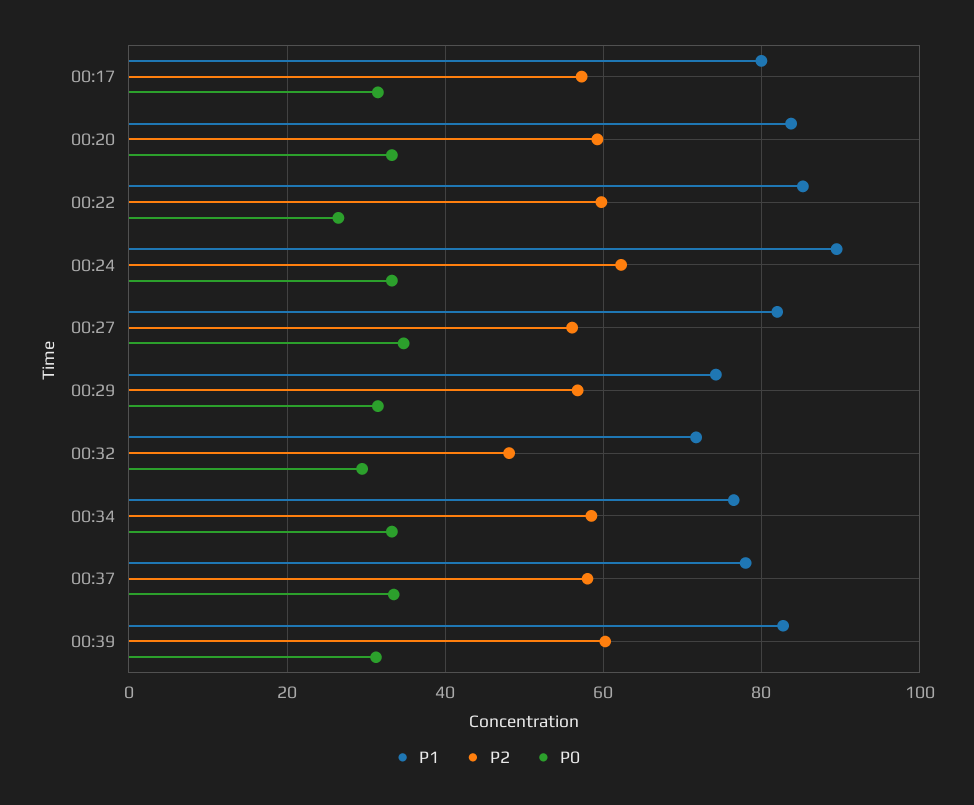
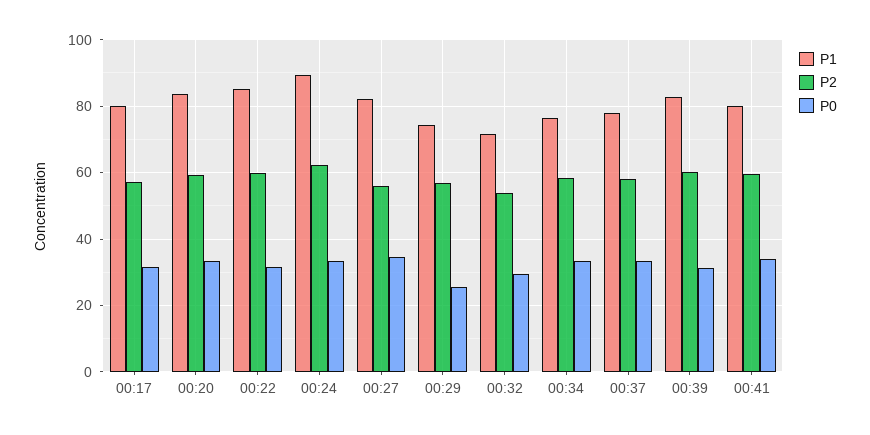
P0, 00:22: 26 -> 32
P0, 00:29: 32 -> 26
P2, 00:32: 48 -> 54
P1, 00:41: none -> 80
P2, 00:41: none -> 60
P0, 00:41: none -> 34

